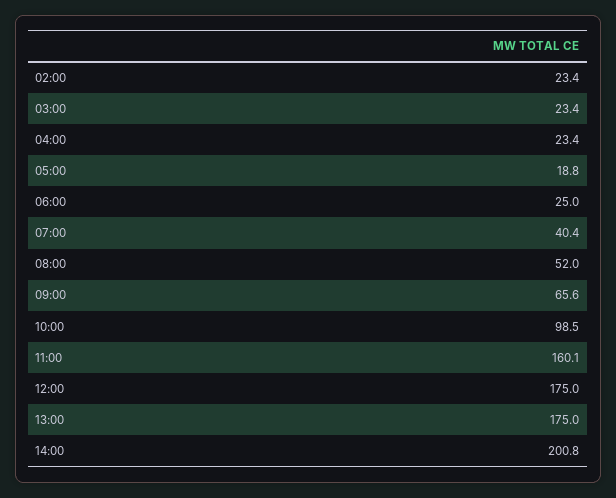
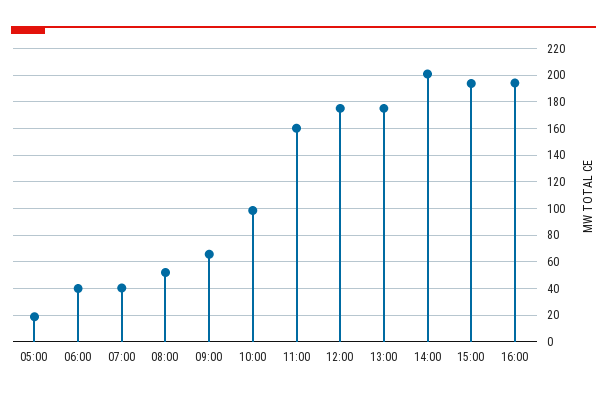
02:00: 23.4 -> none
03:00: 23.4 -> none
04:00: 23.4 -> none
06:00: 25 -> 40
15:00: none -> 195
16:00: none -> 195

